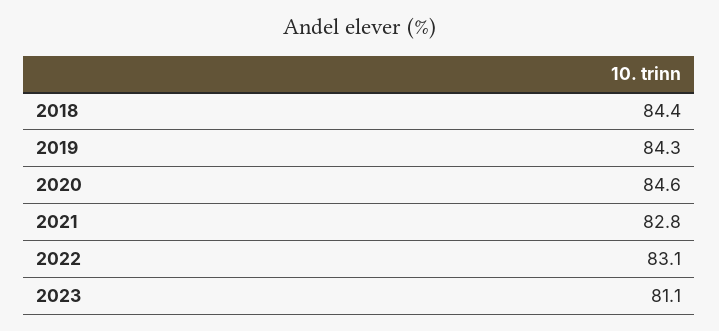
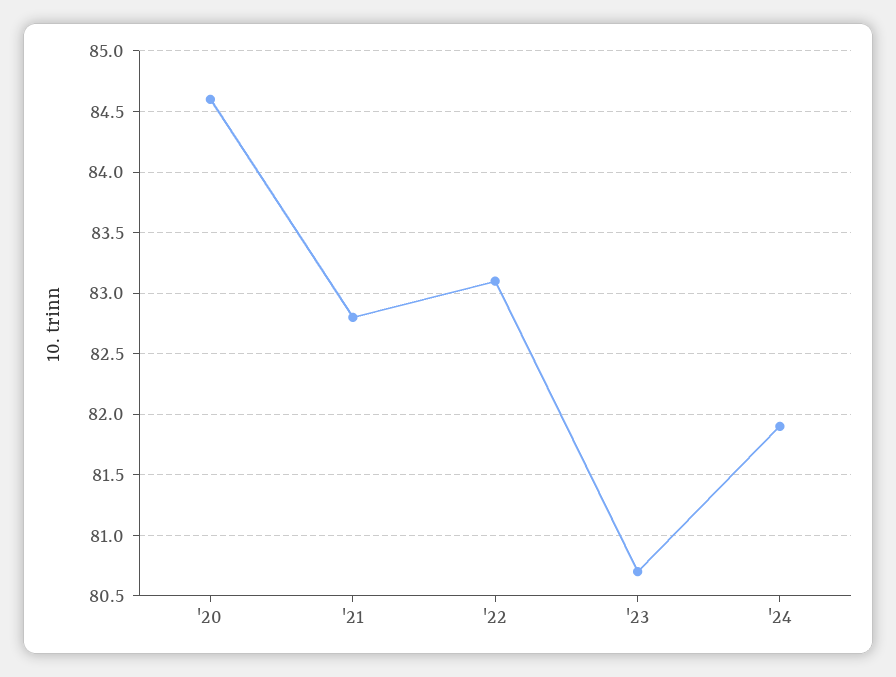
2018: 84.4 -> none
2019: 84.3 -> none
2023: 81.1 -> 80.7
'24: none -> 81.9

